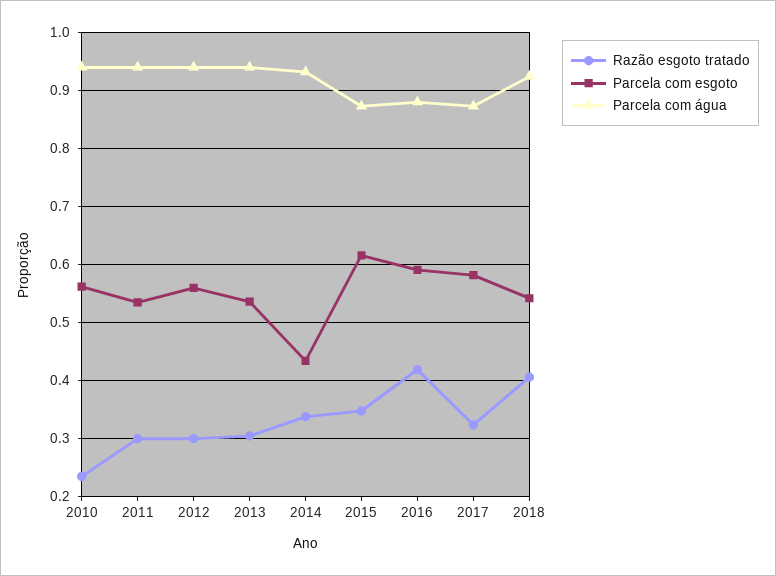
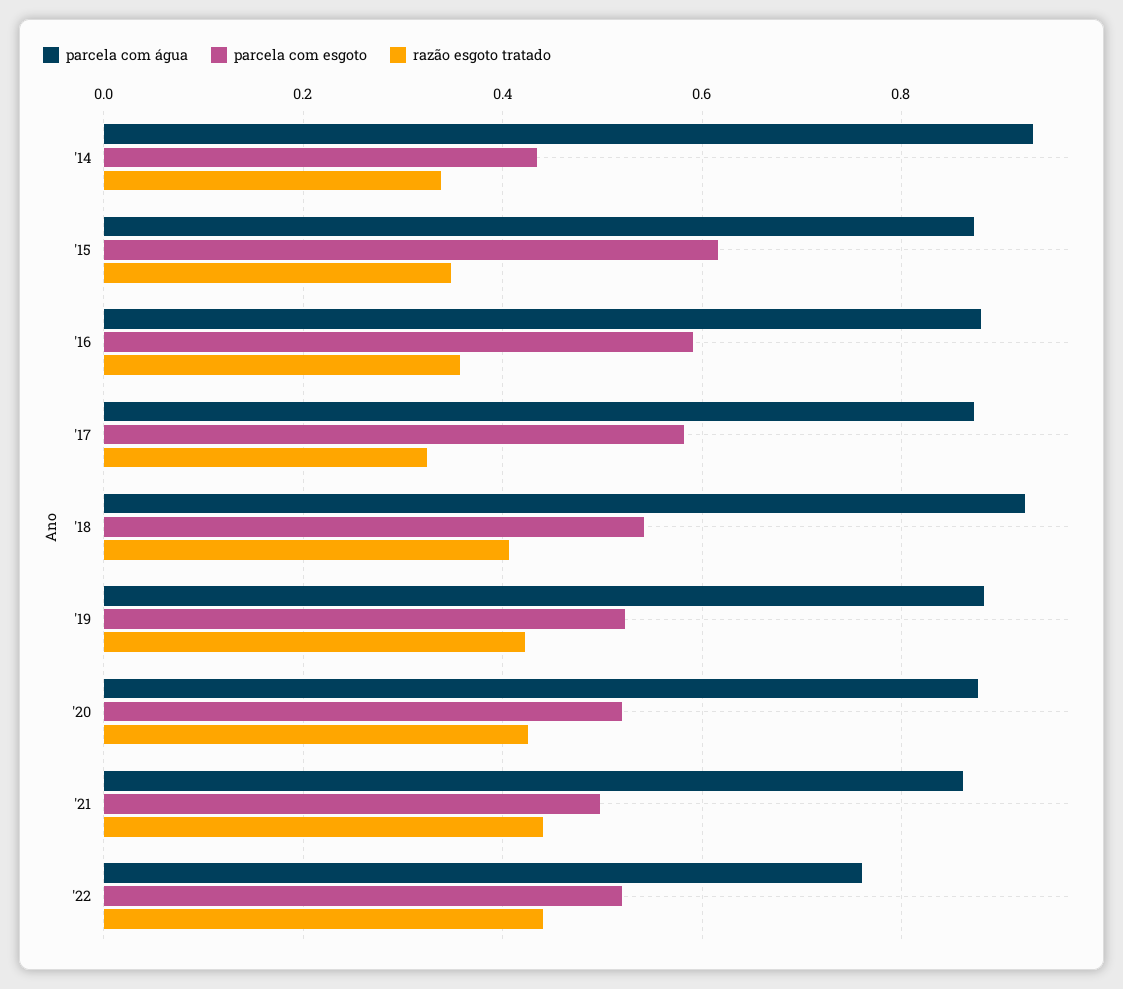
Razão esgoto tratado, 2010: 0.24 -> none
Parcela com esgoto, 2010: 0.56 -> none
Parcela com água, 2010: 0.94 -> none
Razão esgoto tratado, 2011: 0.3 -> none
Parcela com esgoto, 2011: 0.54 -> none
Parcela com água, 2011: 0.94 -> none
Razão esgoto tratado, 2012: 0.3 -> none
Parcela com esgoto, 2012: 0.56 -> none
Parcela com água, 2012: 0.94 -> none
Razão esgoto tratado, 2013: 0.3 -> none
Parcela com esgoto, 2013: 0.54 -> none
Parcela com água, 2013: 0.94 -> none
Razão esgoto tratado, 2016: 0.42 -> 0.36
Parcela com água, '19: none -> 0.88
Parcela com esgoto, '19: none -> 0.52
Razão esgoto tratado, '19: none -> 0.42
Parcela com água, '20: none -> 0.88
Parcela com esgoto, '20: none -> 0.52
Razão esgoto tratado, '20: none -> 0.42
Parcela com água, '21: none -> 0.86
Parcela com esgoto, '21: none -> 0.5
Razão esgoto tratado, '21: none -> 0.44
Parcela com água, '22: none -> 0.76
Parcela com esgoto, '22: none -> 0.52
Razão esgoto tratado, '22: none -> 0.44

